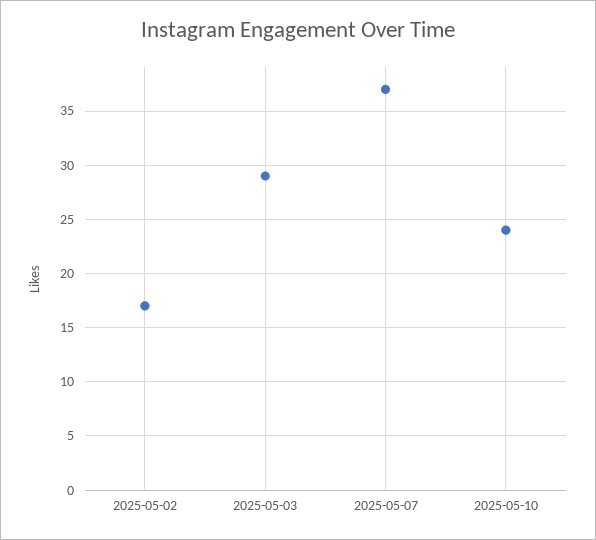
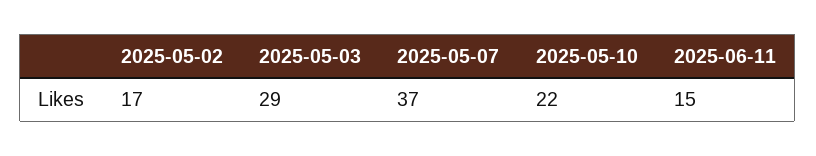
2025-05-10: 24 -> 22
2025-06-11: none -> 15

